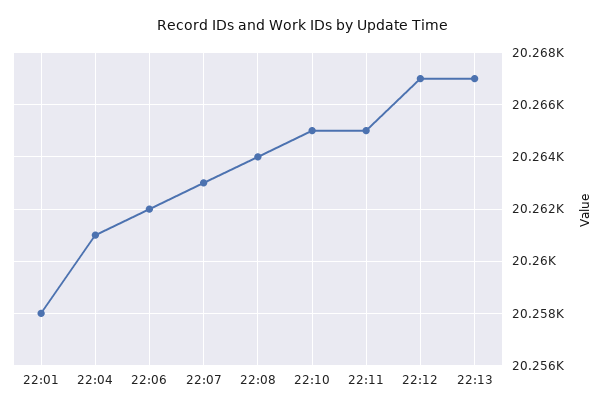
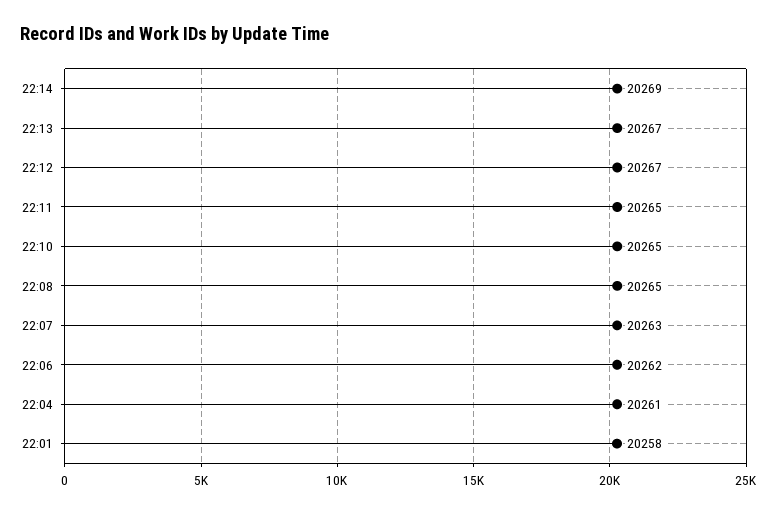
22:08: 20264 -> 20265
22:14: none -> 20269

